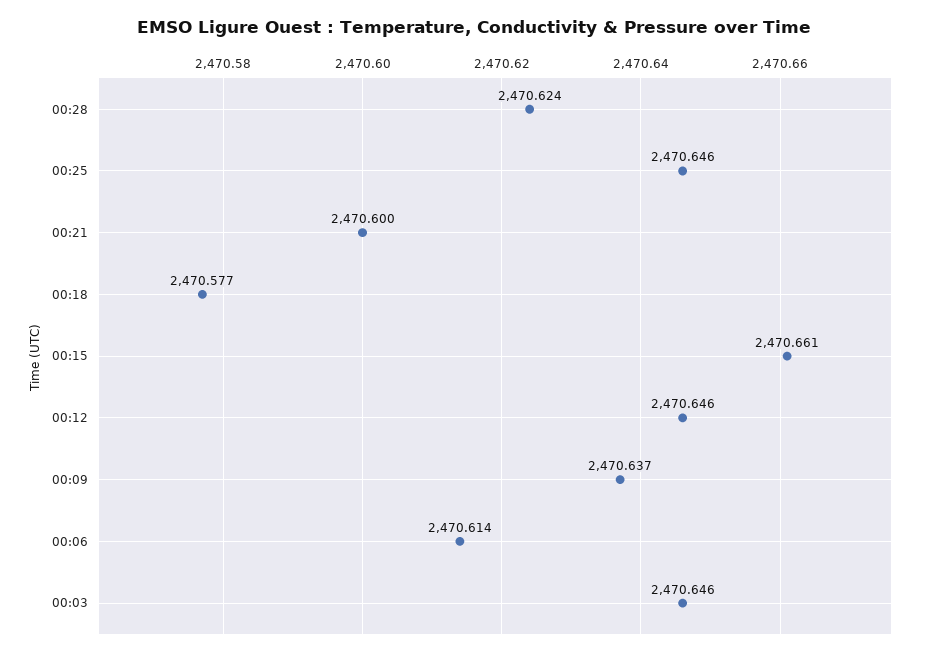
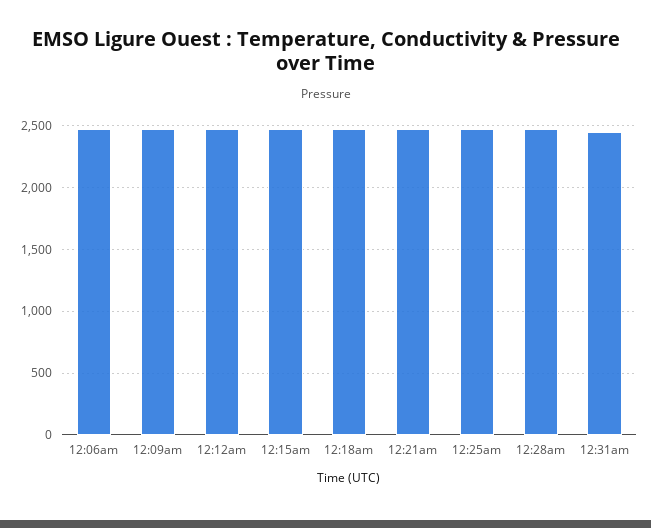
00:03: 2470.646 -> none
12:31am: none -> 2450

